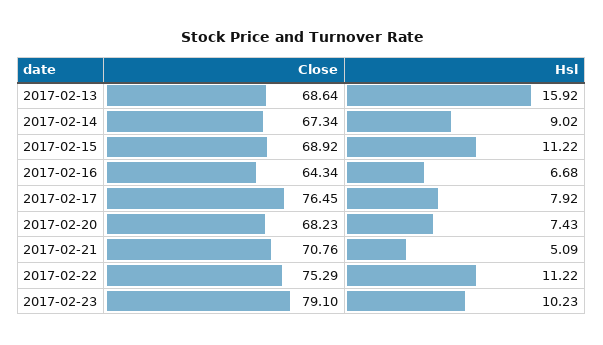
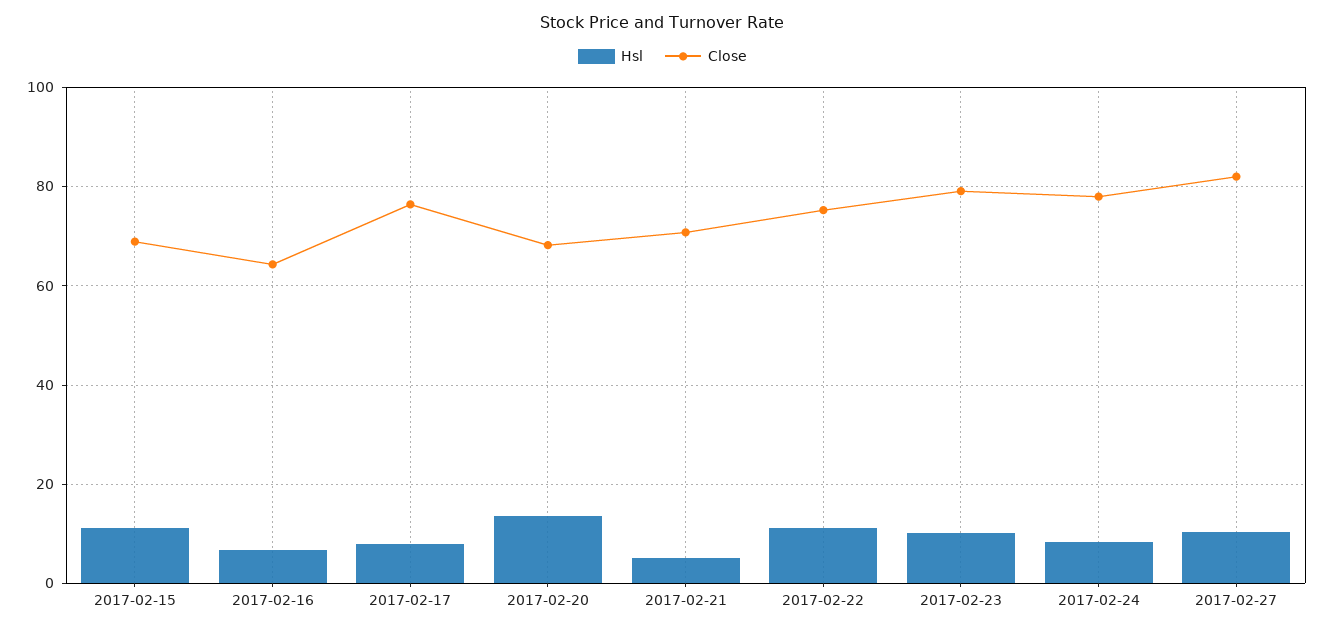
Close, 2017-02-13: 68.64 -> none
Hsl, 2017-02-13: 15.92 -> none
Close, 2017-02-14: 67.34 -> none
Hsl, 2017-02-14: 9.02 -> none
Hsl, 2017-02-20: 7.43 -> 14
Hsl, 2017-02-24: none -> 8
Close, 2017-02-24: none -> 78
Hsl, 2017-02-27: none -> 10
Close, 2017-02-27: none -> 82

